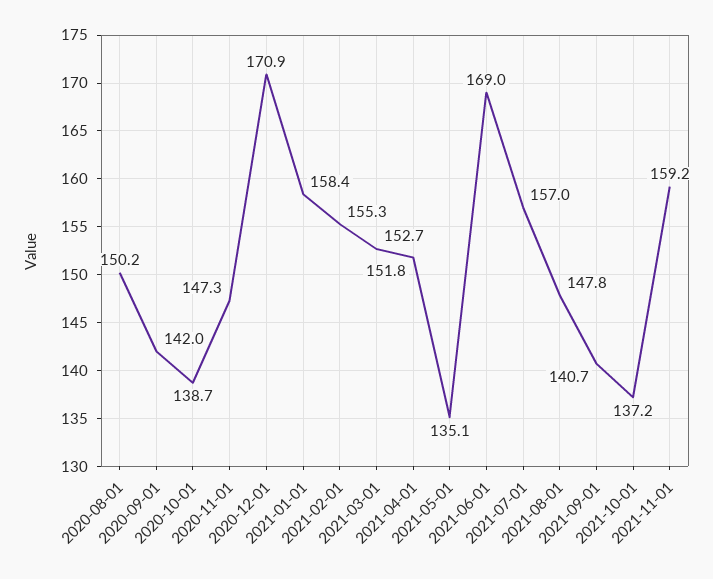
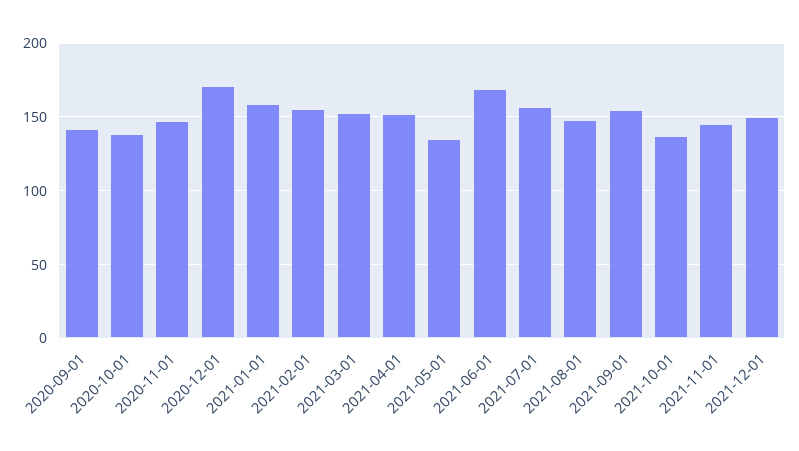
2020-08-01: 150.2 -> none
2021-09-01: 140.7 -> 155
2021-11-01: 159.2 -> 145
2021-12-01: none -> 150

